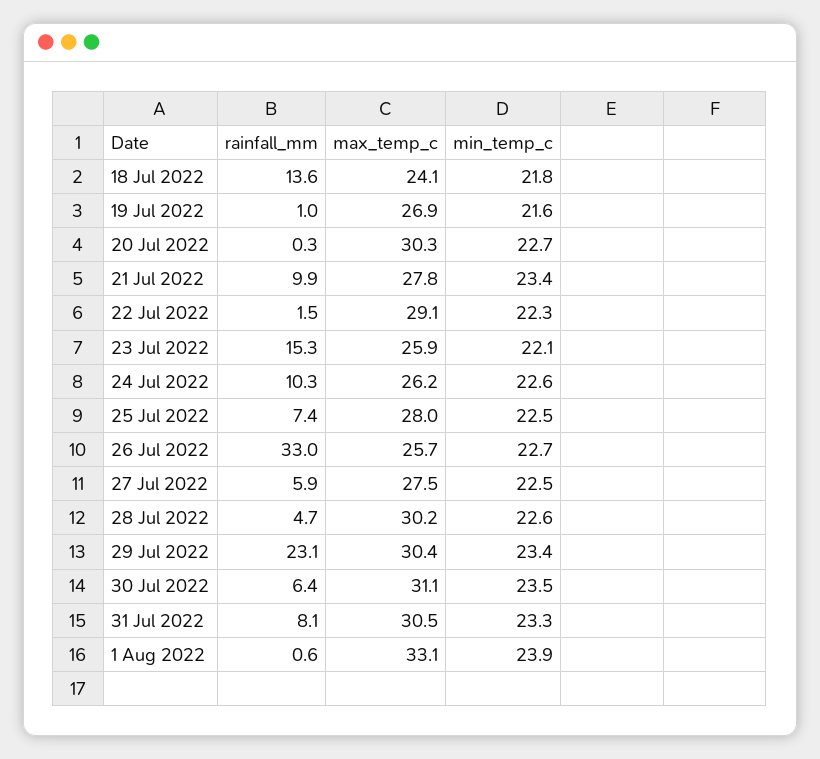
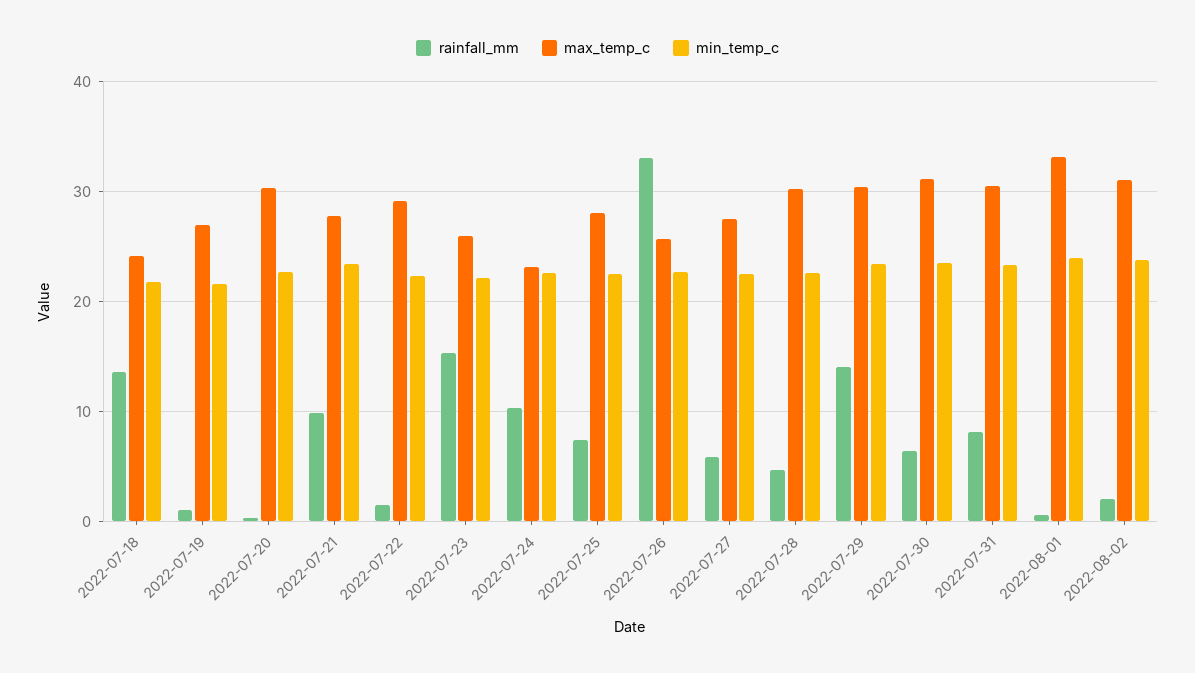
max_temp_c, 24 Jul 2022: 26.2 -> 23
rainfall_mm, 29 Jul 2022: 23.1 -> 14
rainfall_mm, 2022-08-02: none -> 2
max_temp_c, 2022-08-02: none -> 31
min_temp_c, 2022-08-02: none -> 24

